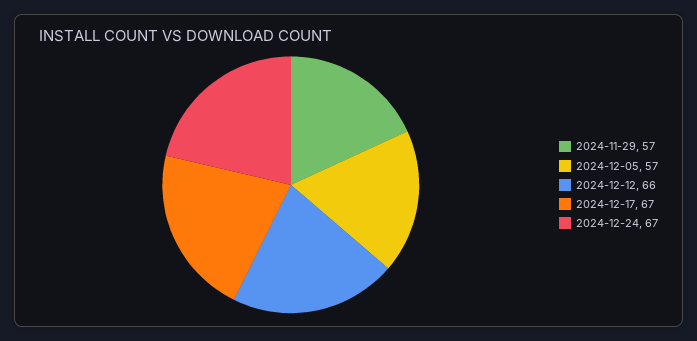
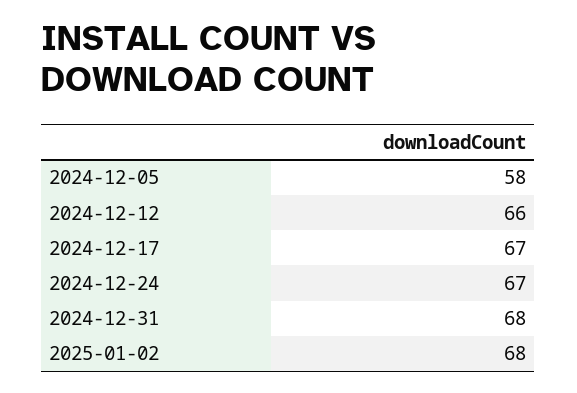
2024-11-29: 57 -> none
2024-12-05: 57 -> 58
2024-12-31: none -> 68
2025-01-02: none -> 68

